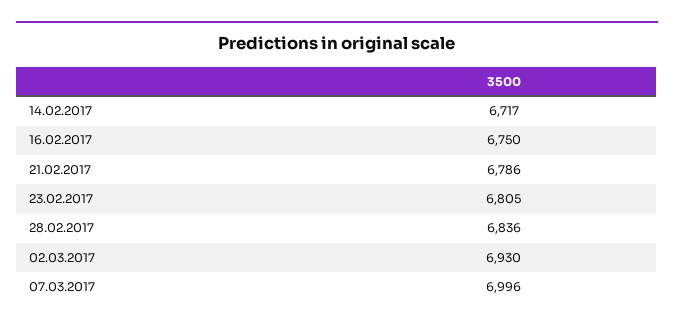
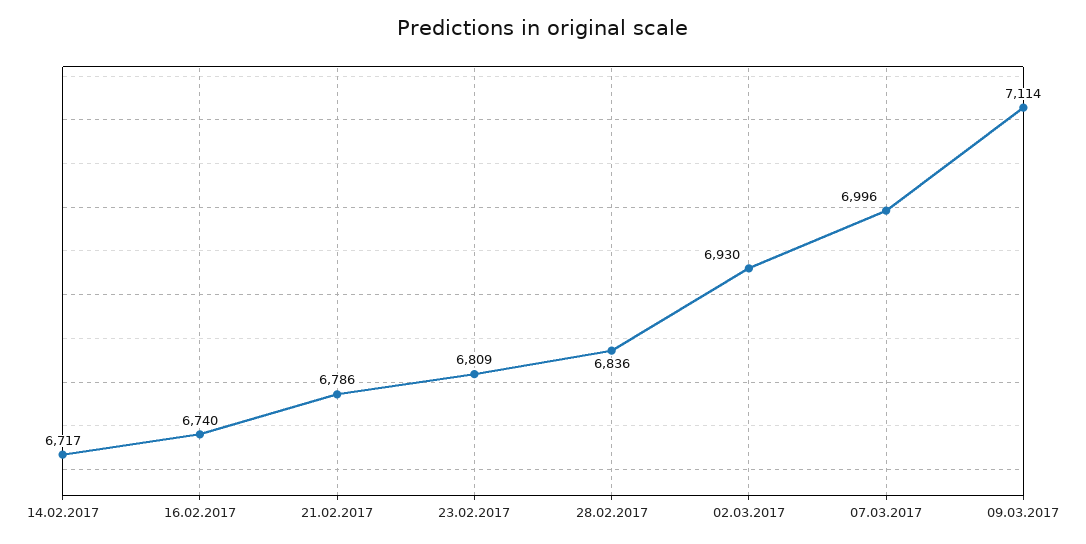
16.02.2017: 6750 -> 6740
23.02.2017: 6805 -> 6809
09.03.2017: none -> 7114

